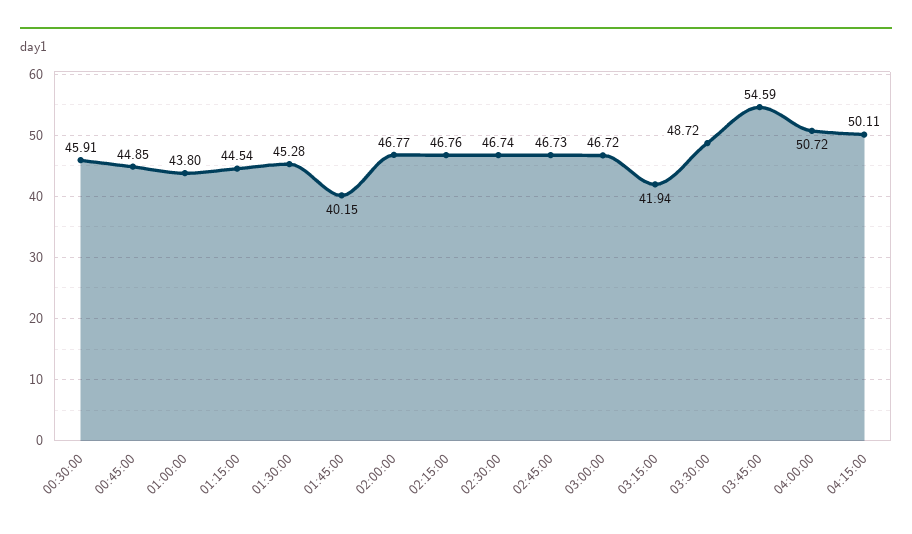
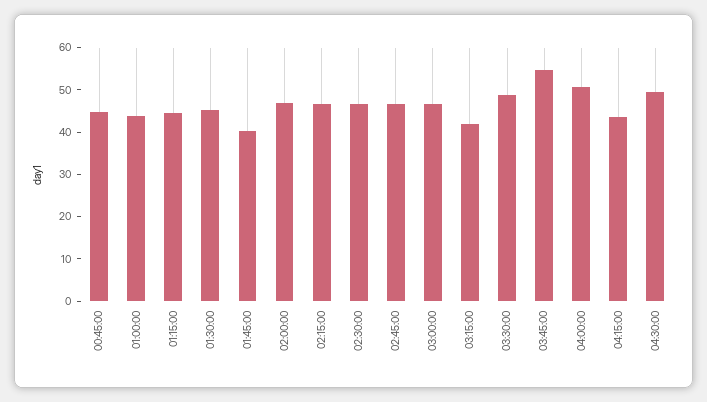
00:30:00: 45.91 -> none
04:15:00: 50.11 -> 44
04:30:00: none -> 50

